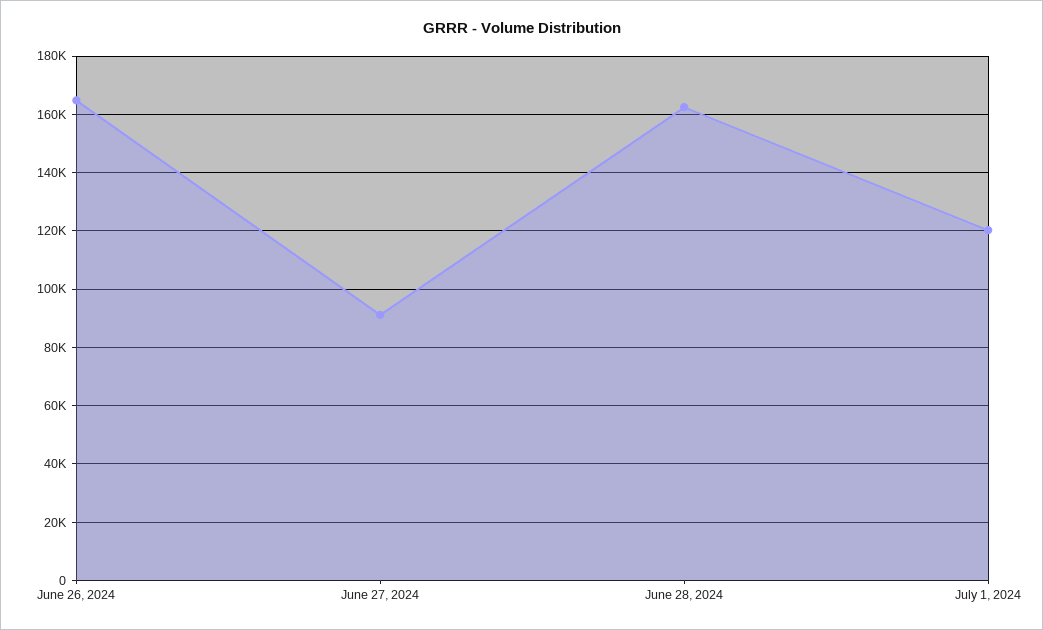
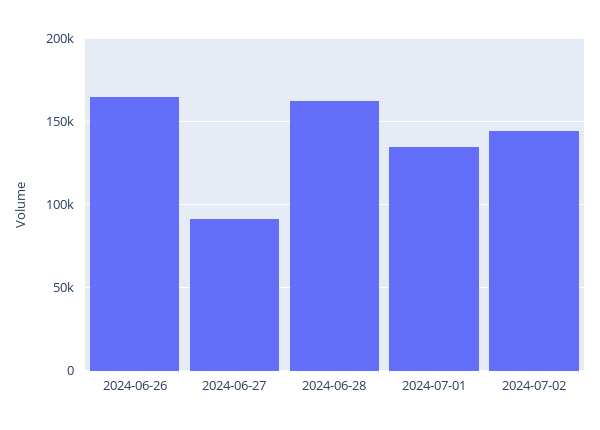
July 1, 2024: 120000 -> 135000
2024-07-02: none -> 145000

